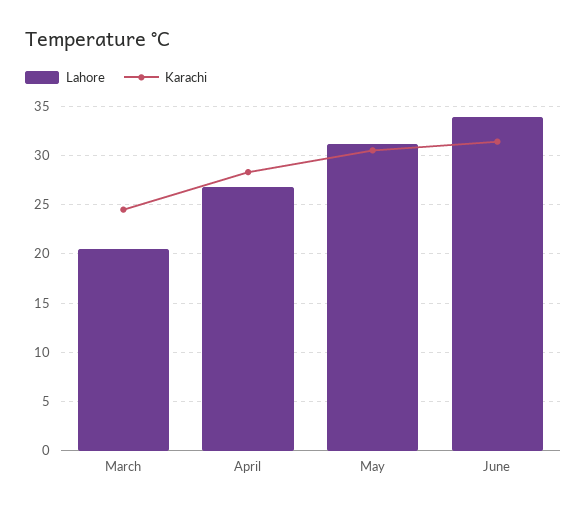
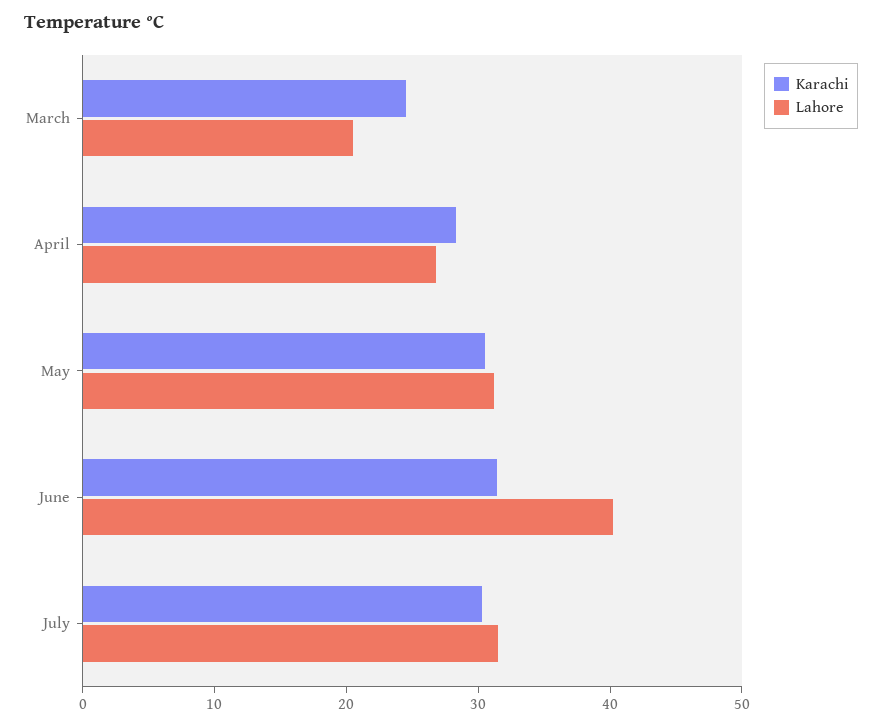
Lahore, June: 34 -> 40
Karachi, July: none -> 30
Lahore, July: none -> 32

